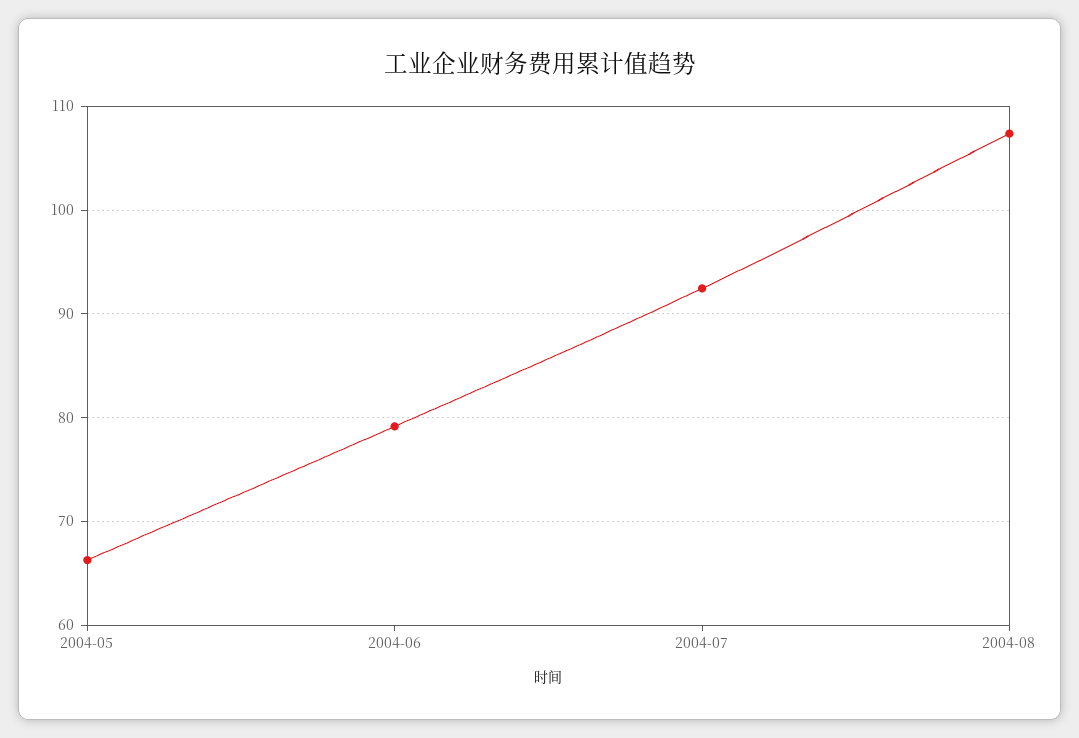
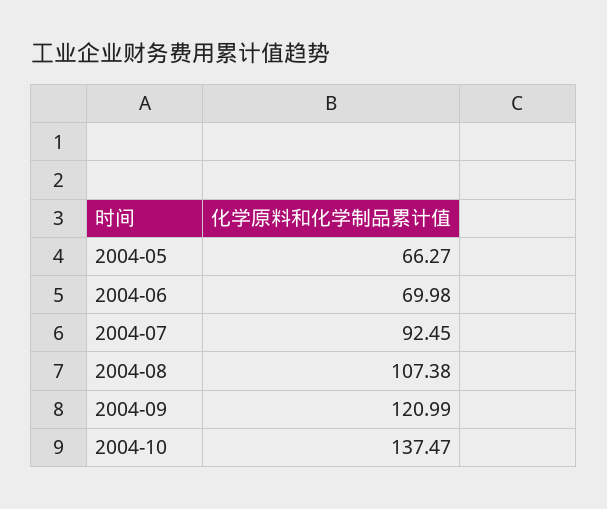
2004-06: 79 -> 69.98
2004-09: none -> 120.99
2004-10: none -> 137.47

